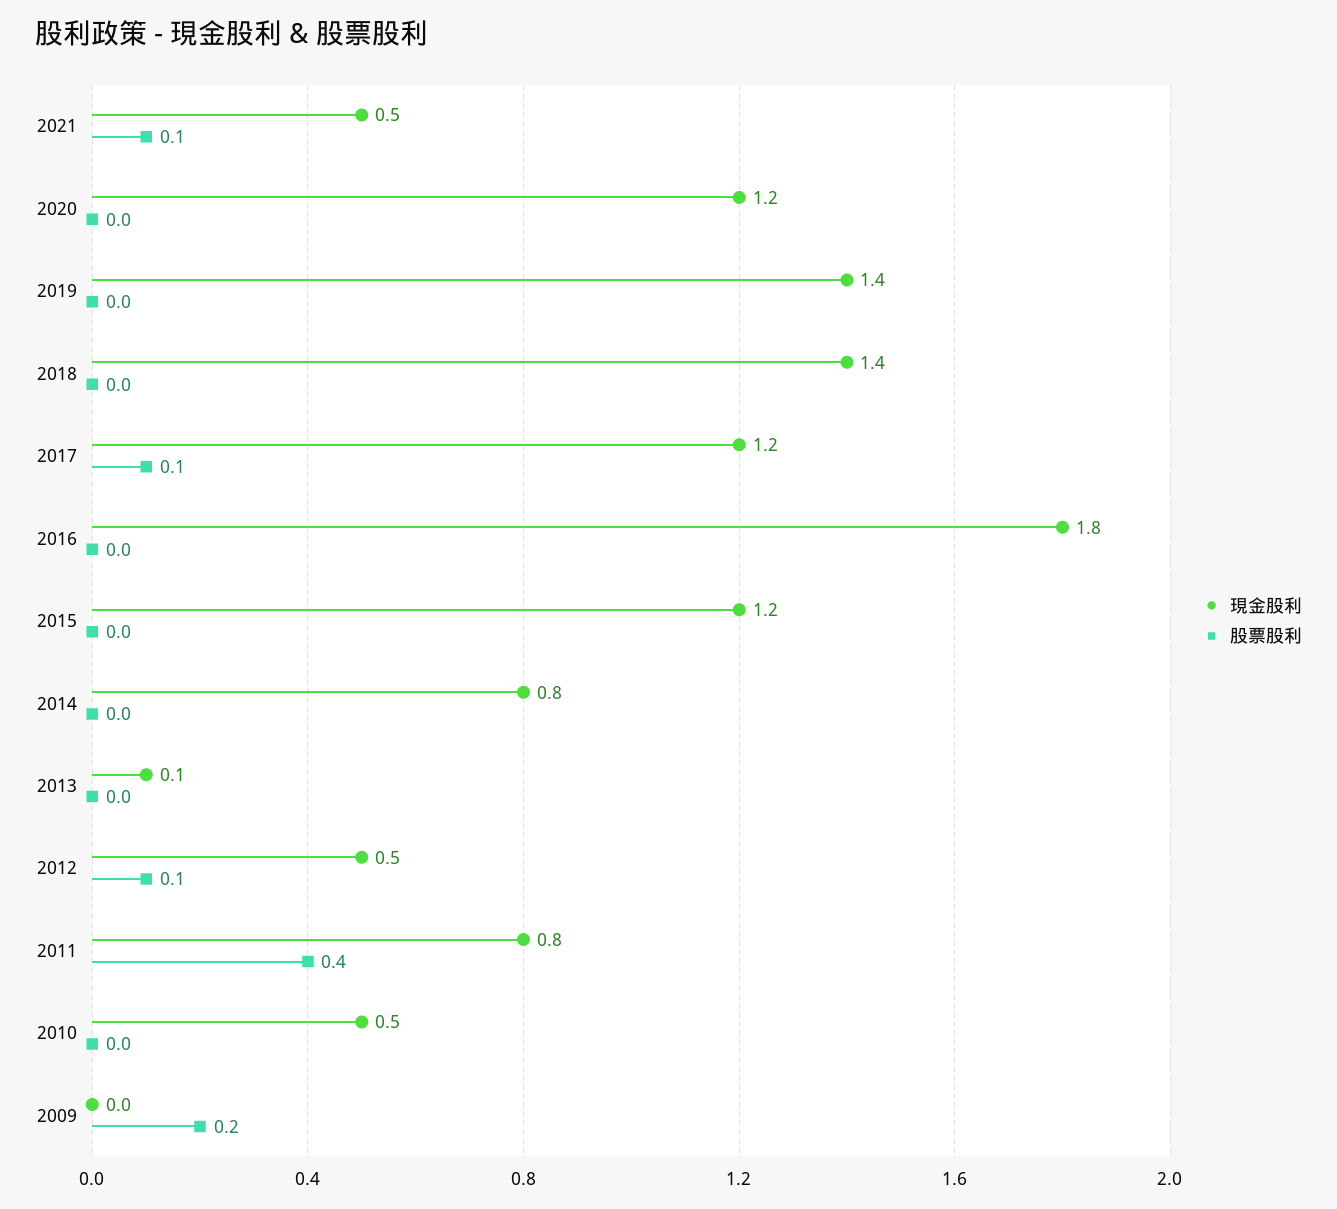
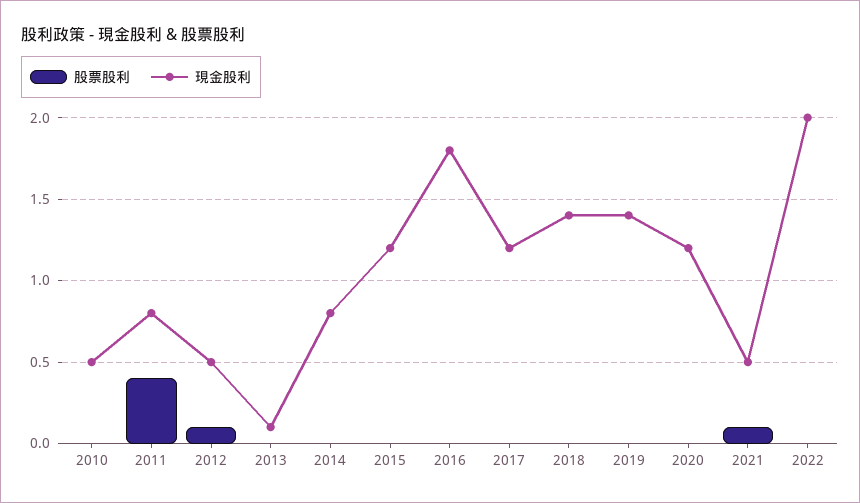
股票股利, 2017: 0.1 -> 0
現金股利, 2009: 0 -> none
股票股利, 2009: 0.2 -> none
股票股利, 2022: none -> 0
現金股利, 2022: none -> 2

